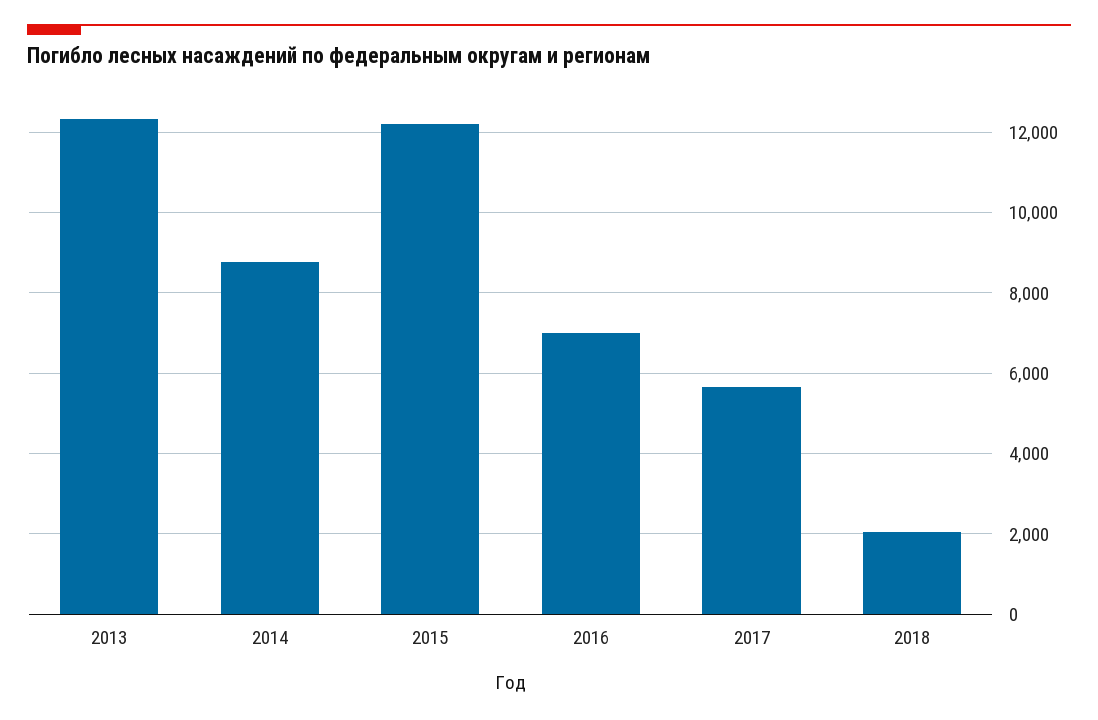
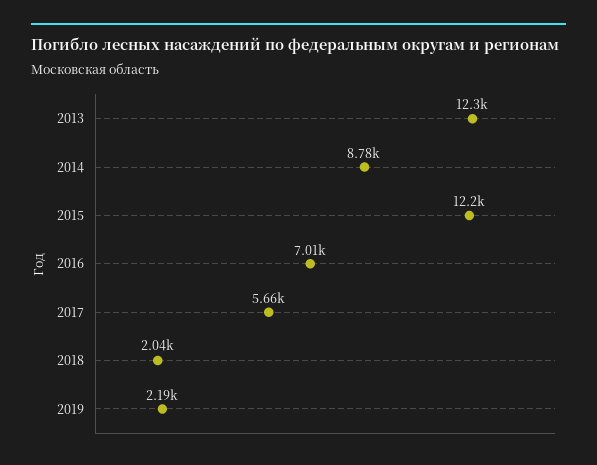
2019: none -> 2190

